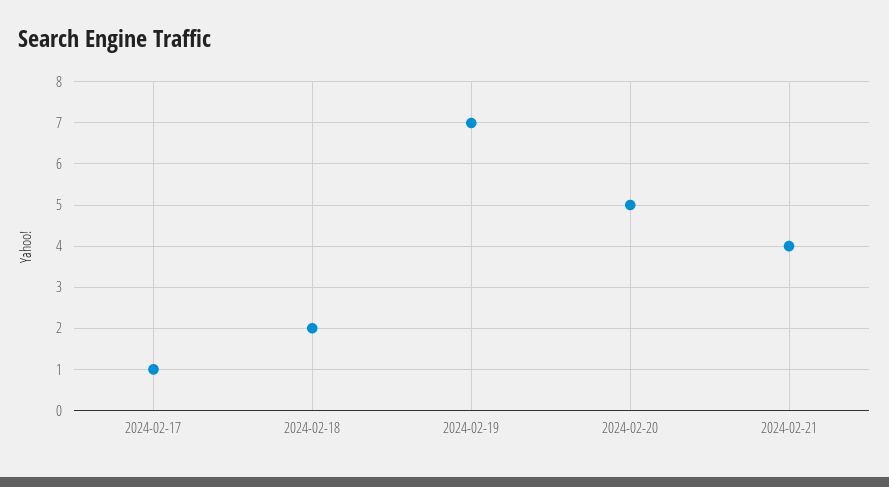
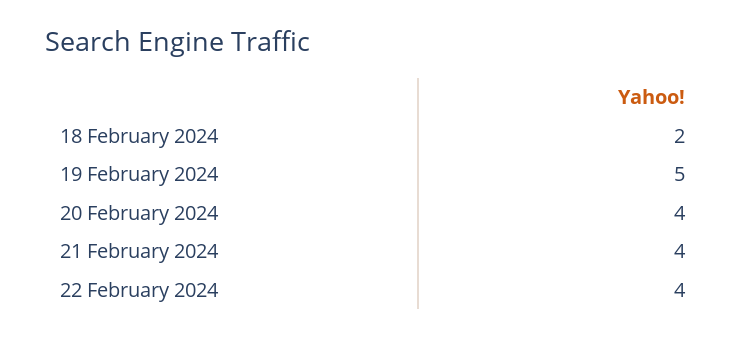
2024-02-17: 1 -> none
2024-02-19: 7 -> 5
2024-02-20: 5 -> 4
22 February 2024: none -> 4

